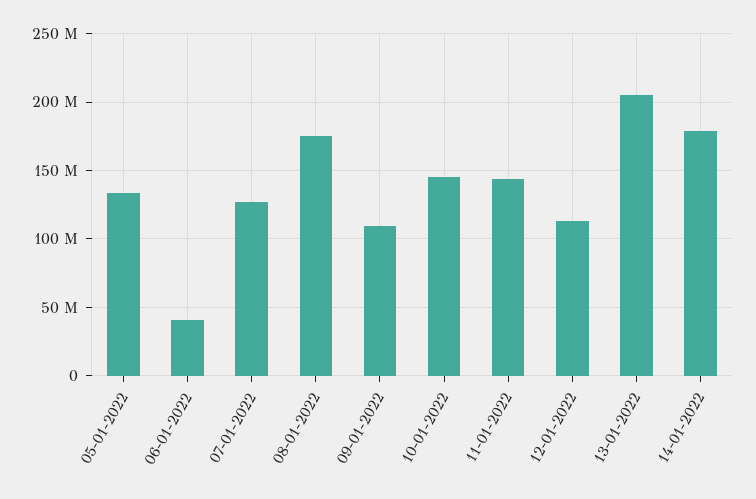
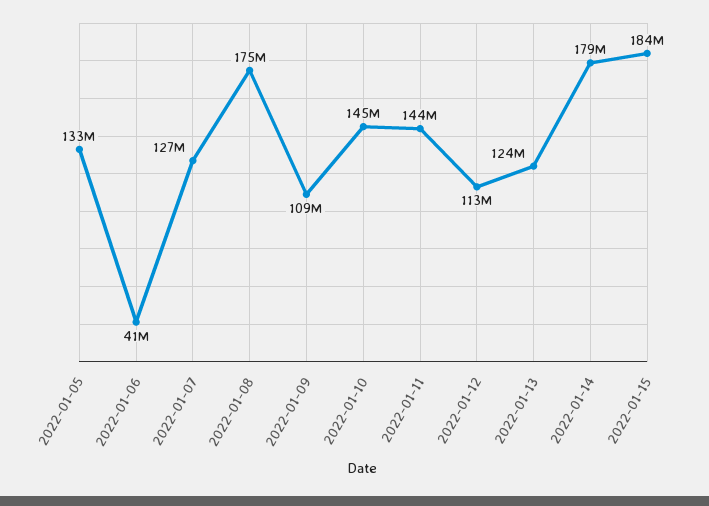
13-01-2022: 205000000 -> 124000000
2022-01-15: none -> 184000000

